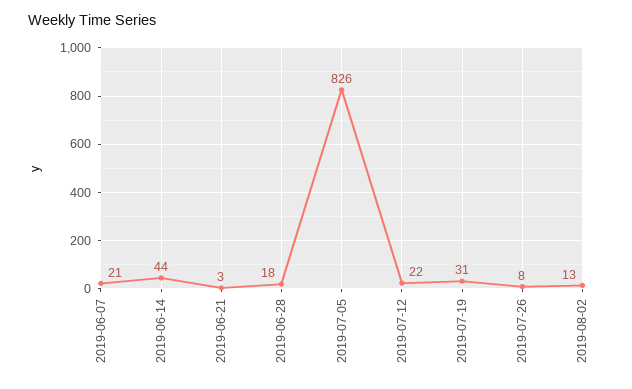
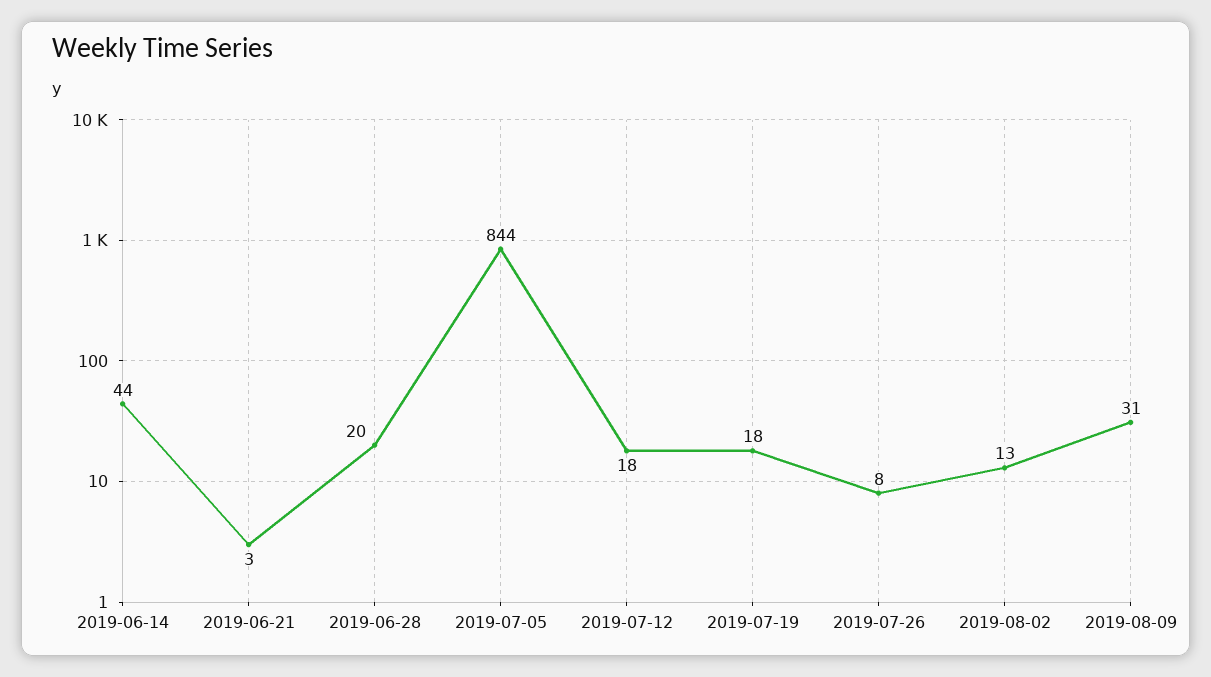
2019-06-07: 21 -> none
2019-06-28: 18 -> 20
2019-07-05: 826 -> 844
2019-07-12: 22 -> 18
2019-07-19: 31 -> 18
2019-08-09: none -> 31

